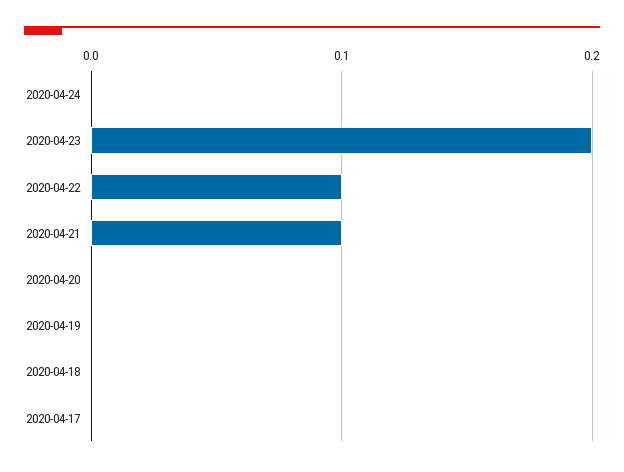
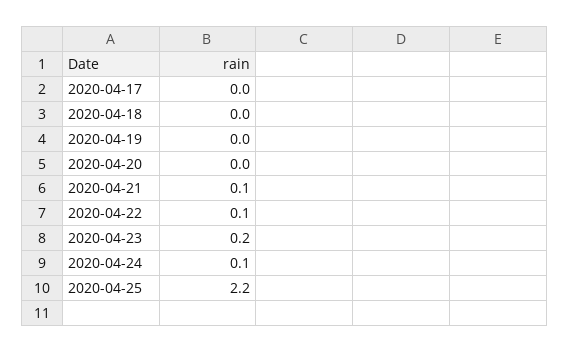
2020-04-24: 0 -> 0.1
2020-04-25: none -> 2.2

